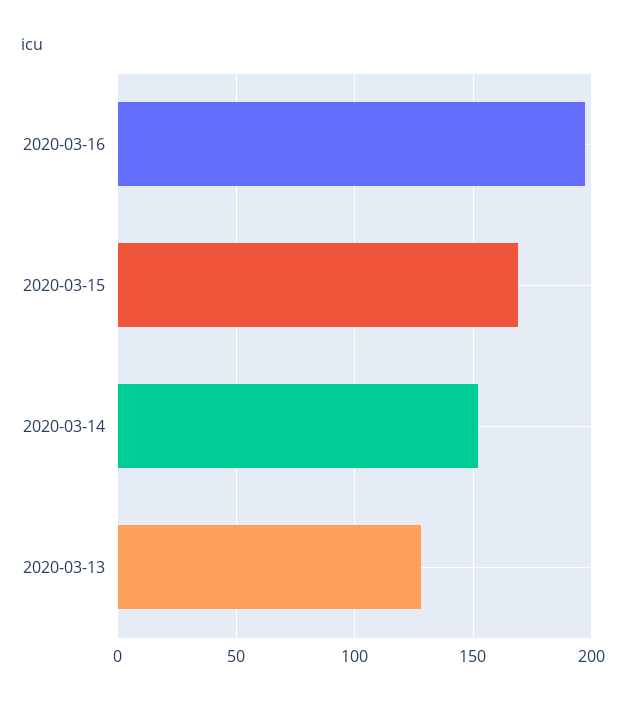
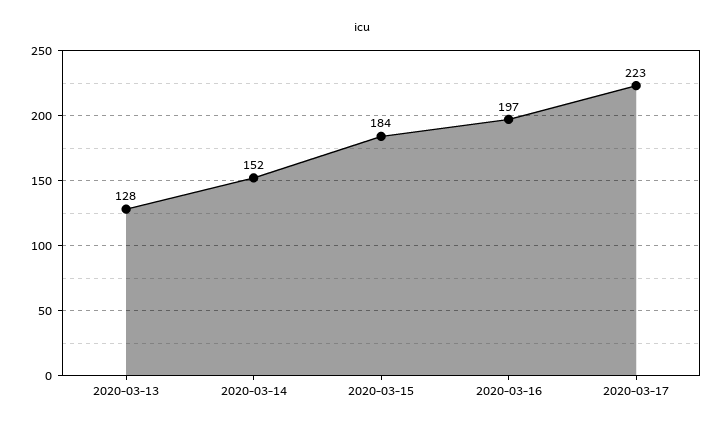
2020-03-15: 170 -> 184
2020-03-17: none -> 223

